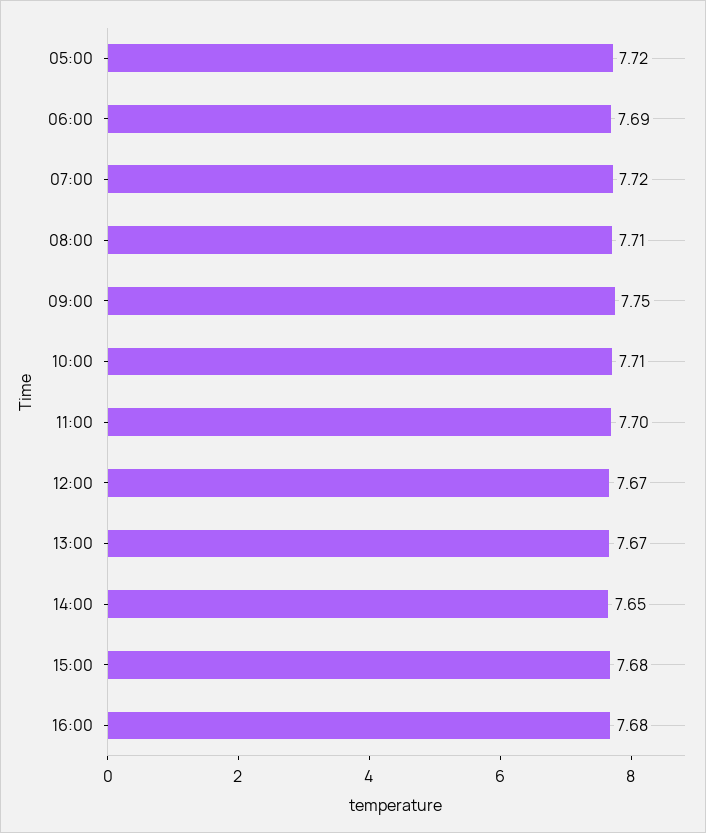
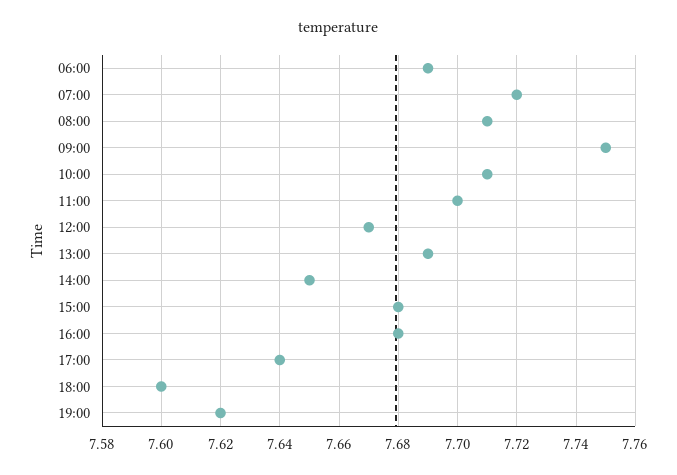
05:00: 7.72 -> none
13:00: 7.67 -> 7.69
17:00: none -> 7.64
18:00: none -> 7.6
19:00: none -> 7.62

